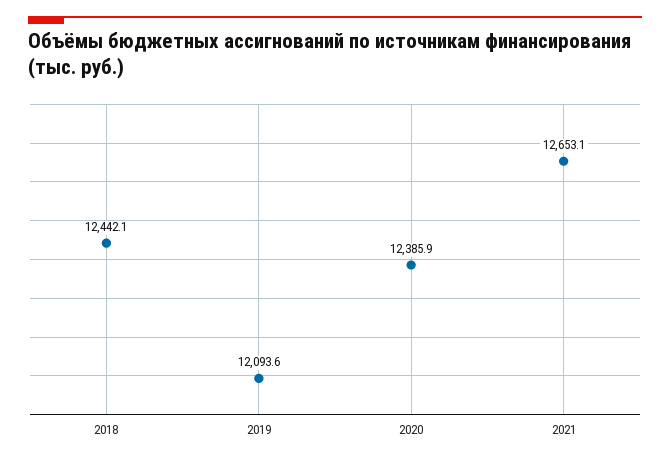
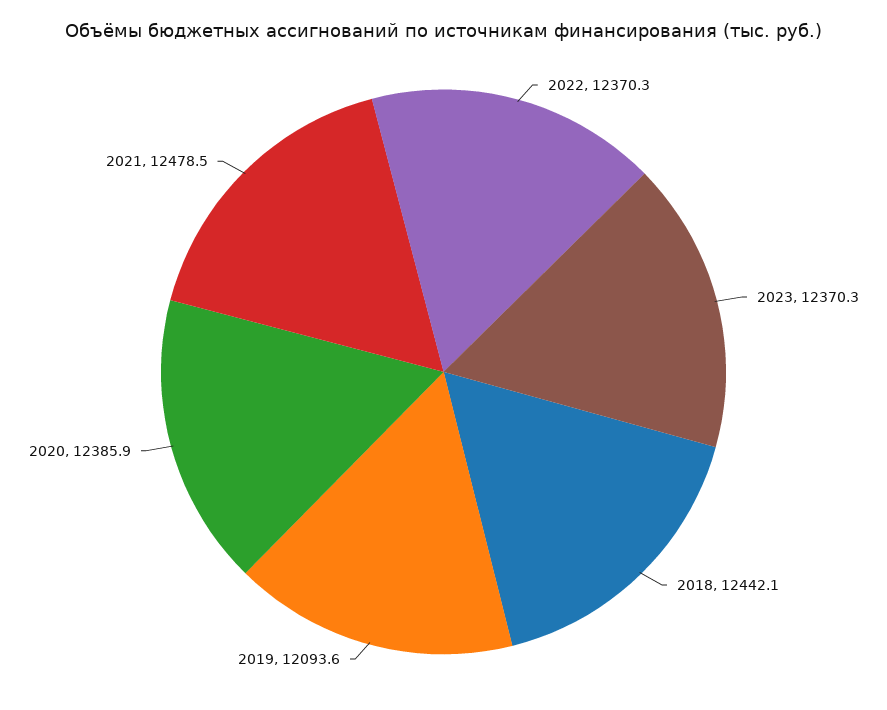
2021: 12653.1 -> 12478.5
2022: none -> 12370.3
2023: none -> 12370.3

